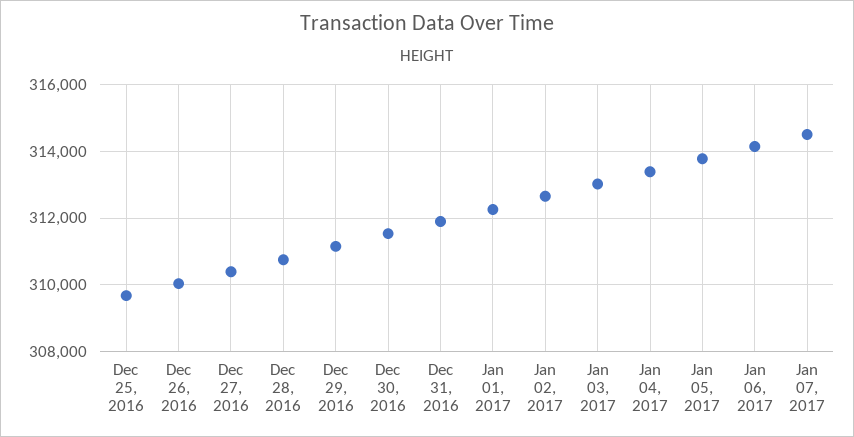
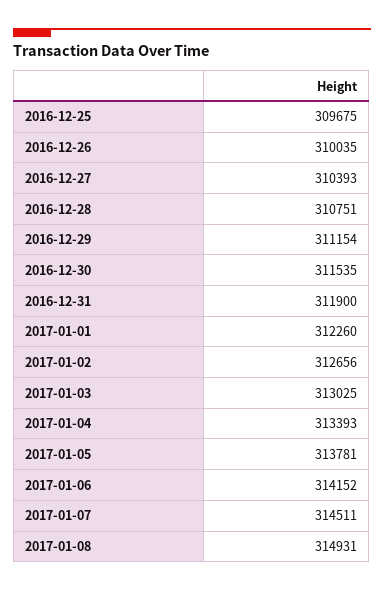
2017-01-08: none -> 314931

